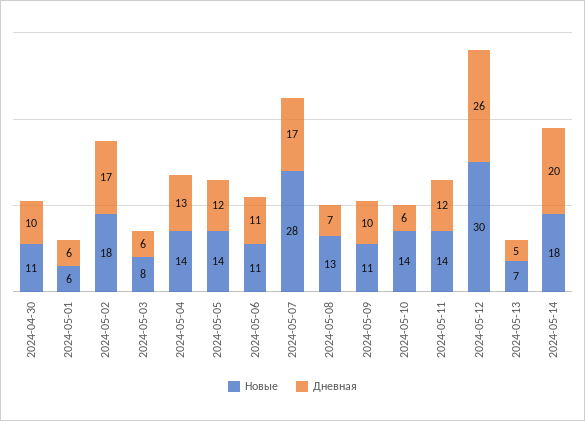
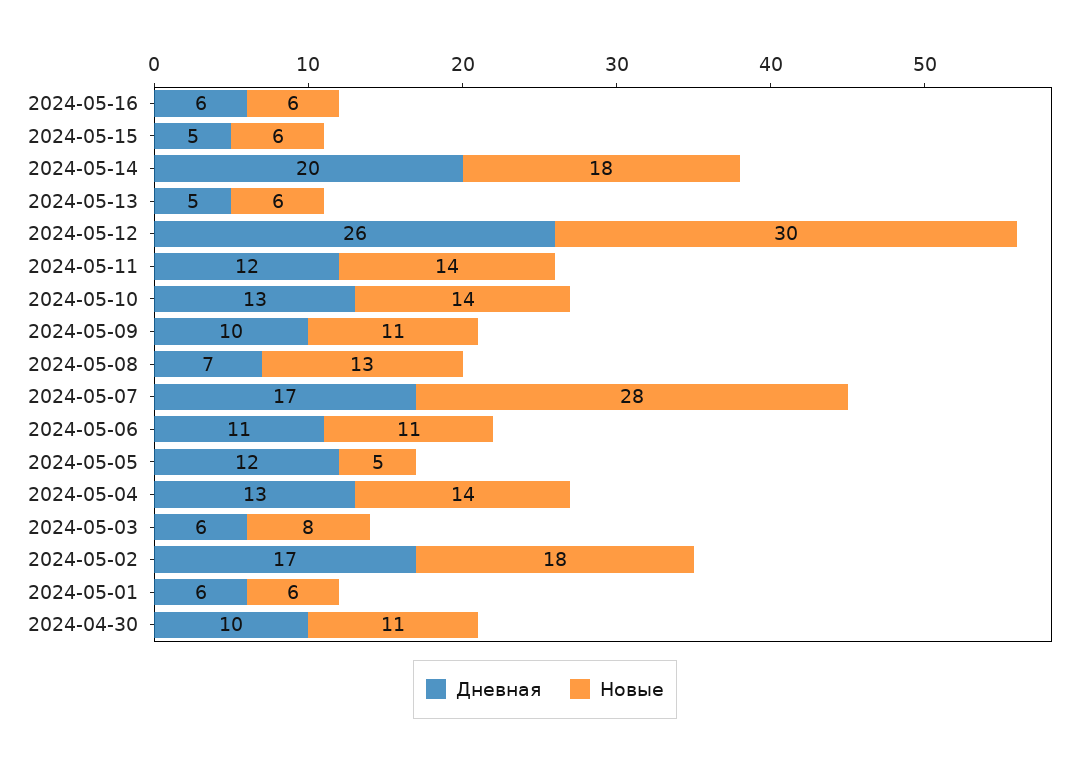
Новые, 2024-05-05: 14 -> 5
Дневная, 2024-05-10: 6 -> 13
Новые, 2024-05-13: 7 -> 6
Дневная, 2024-05-16: none -> 6
Новые, 2024-05-16: none -> 6
Дневная, 2024-05-15: none -> 5
Новые, 2024-05-15: none -> 6

